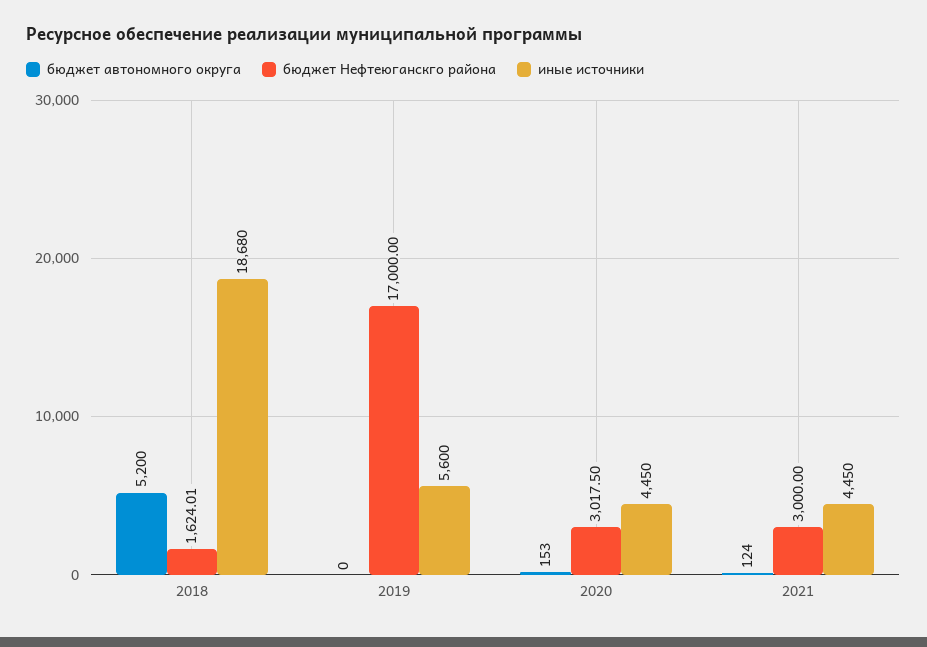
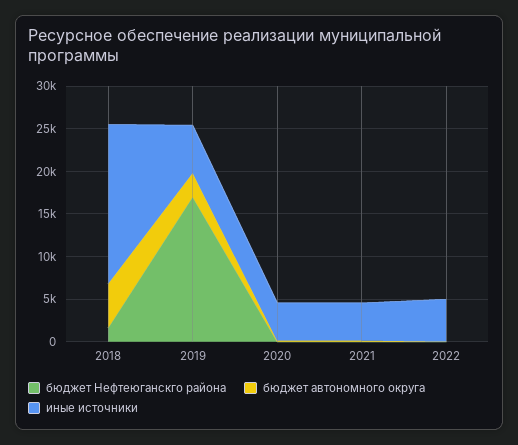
бюджет автономного округа, 2019: 0 -> 3000
бюджет Нефтеюганскго района, 2020: 3017.5 -> 0
бюджет Нефтеюганскго района, 2021: 3000 -> 0
бюджет Нефтеюганскго района, 2022: none -> 0
бюджет автономного округа, 2022: none -> 0
иные источники, 2022: none -> 5000

